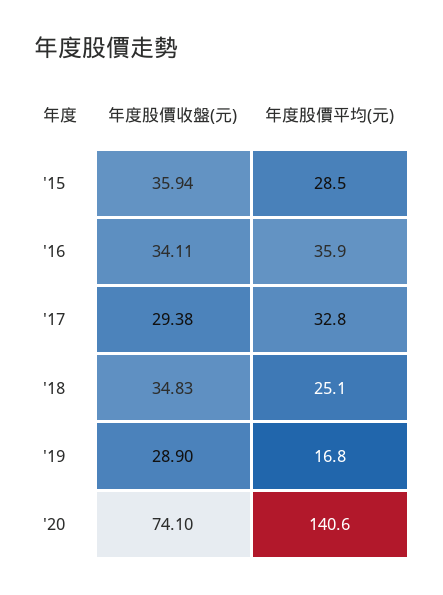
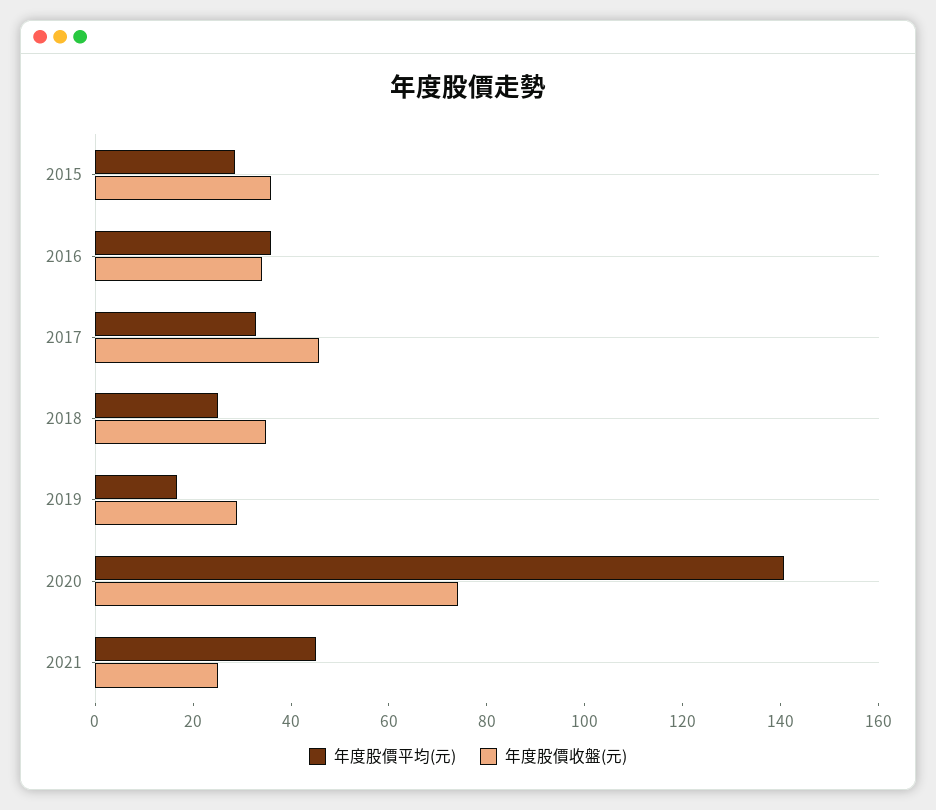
年度股價收盤(元), '17: 29.38 -> 45
年度股價平均(元), 2021: none -> 45
年度股價收盤(元), 2021: none -> 25

